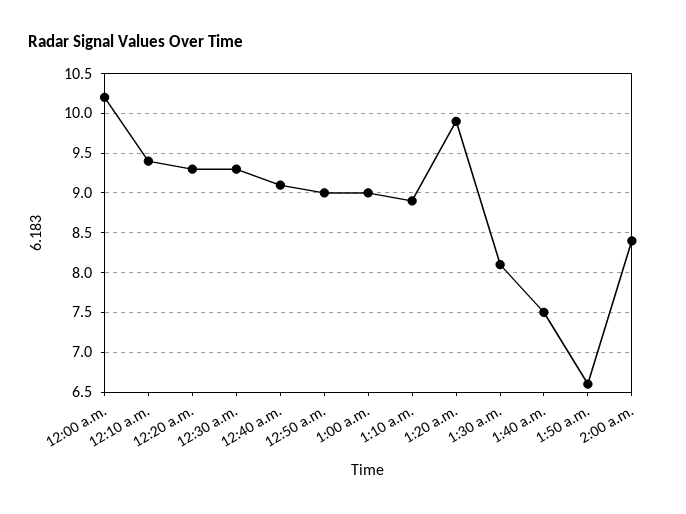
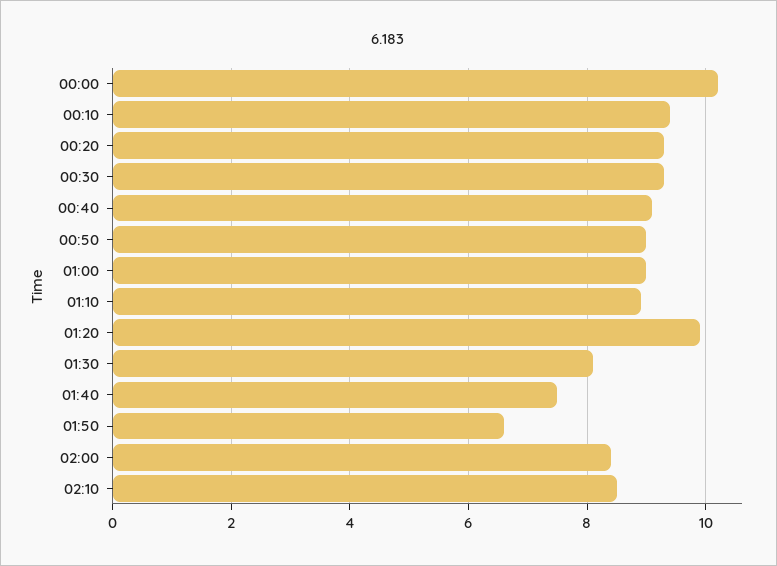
02:10: none -> 8.5

